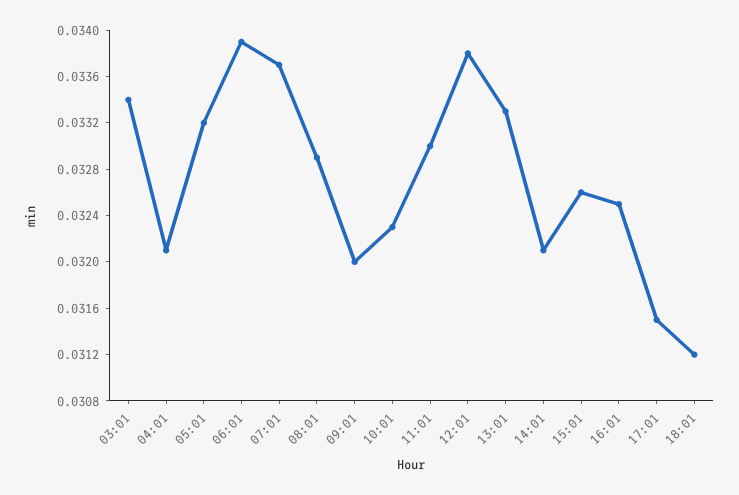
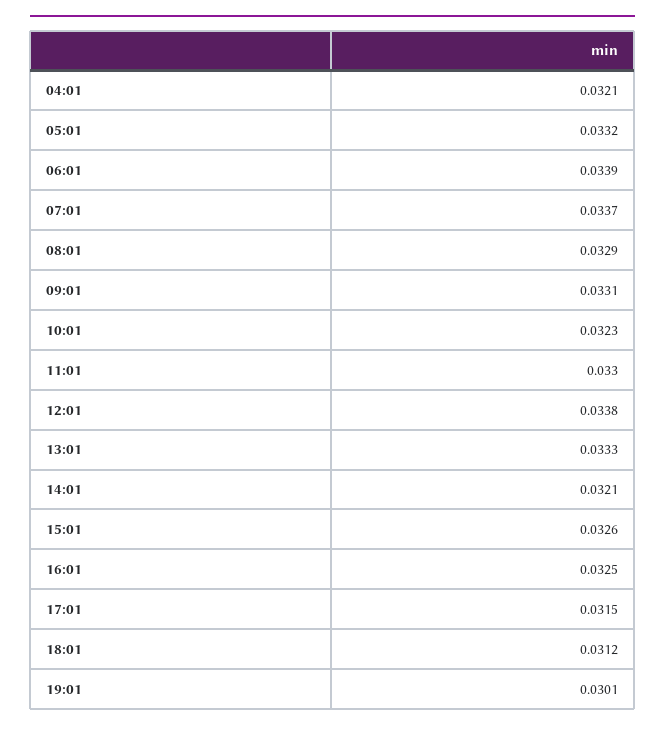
03:01: 0.0334 -> none
09:01: 0.032 -> 0.0331
19:01: none -> 0.0301

